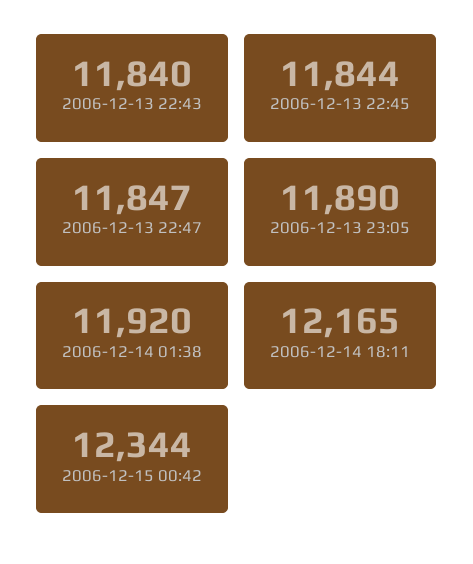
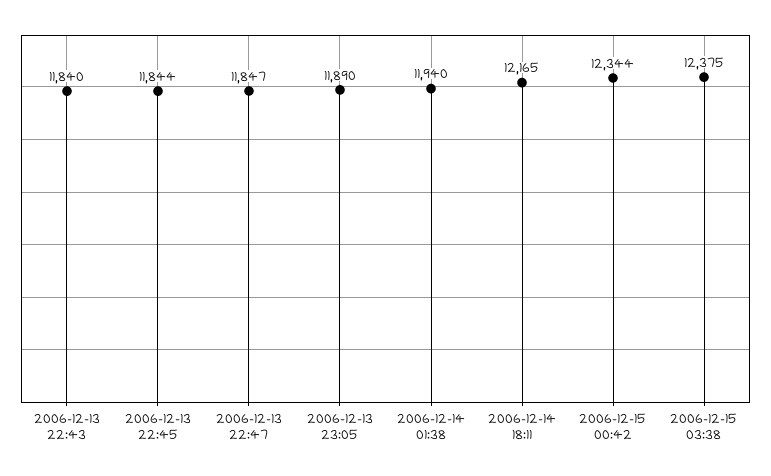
2006-12-14 01:38: 11920 -> 11940
2006-12-15 03:38: none -> 12375

